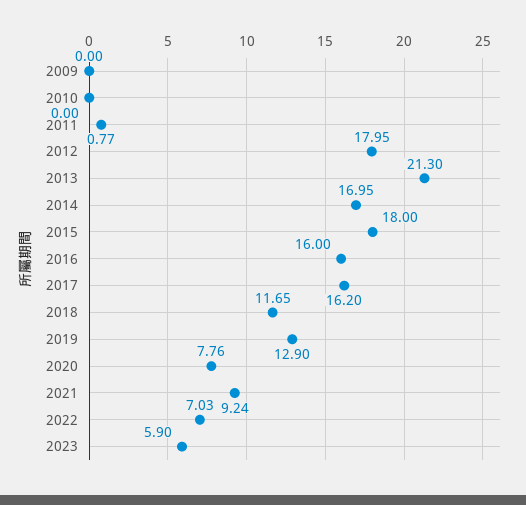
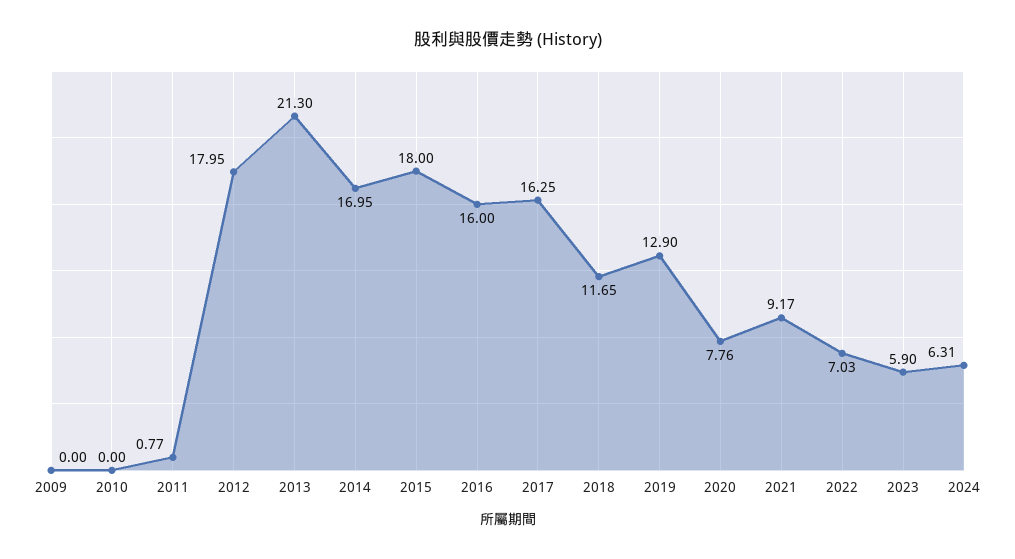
2017: 16.2 -> 16.25
2021: 9.24 -> 9.17
2024: none -> 6.31

